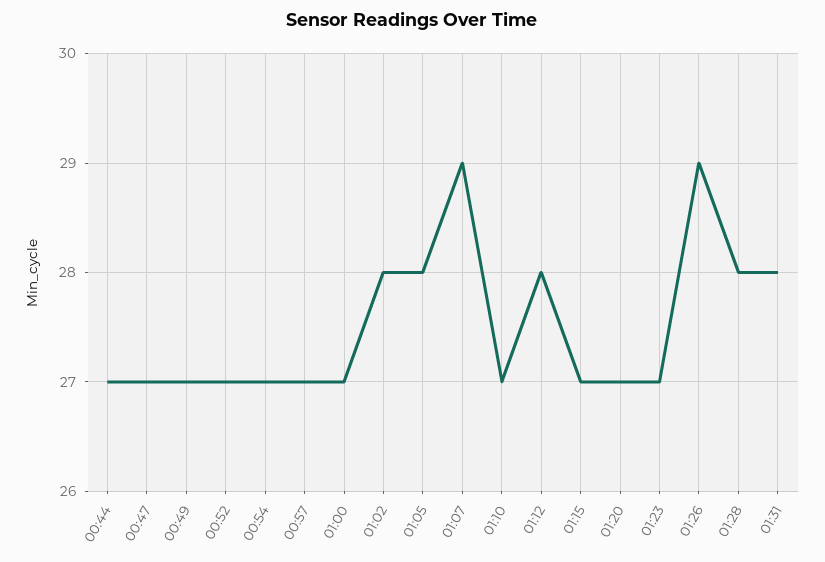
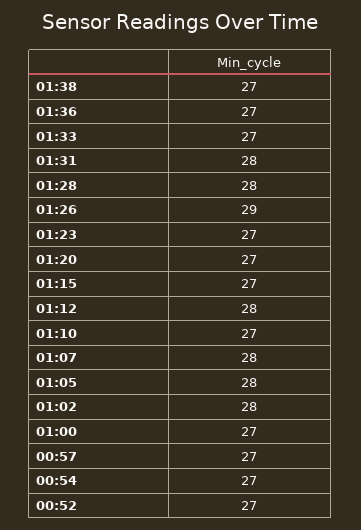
00:44: 27 -> none
00:47: 27 -> none
00:49: 27 -> none
01:07: 29 -> 28
01:38: none -> 27
01:36: none -> 27
01:33: none -> 27

